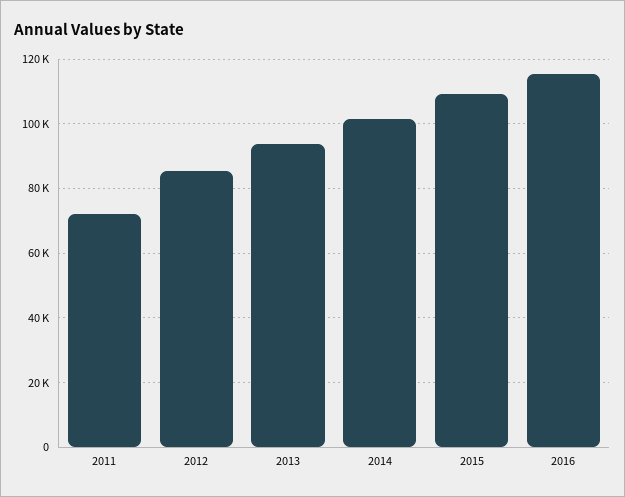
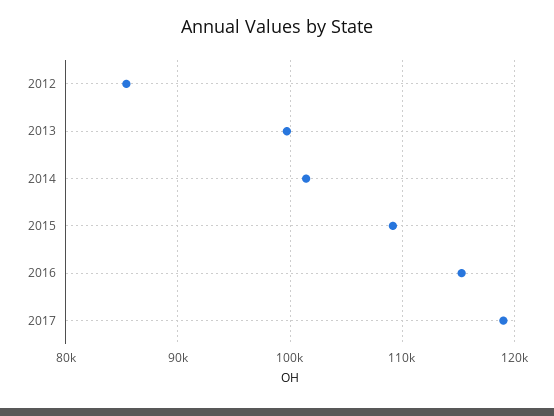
2011: 72000 -> none
2013: 94000 -> 100000
2017: none -> 119000

